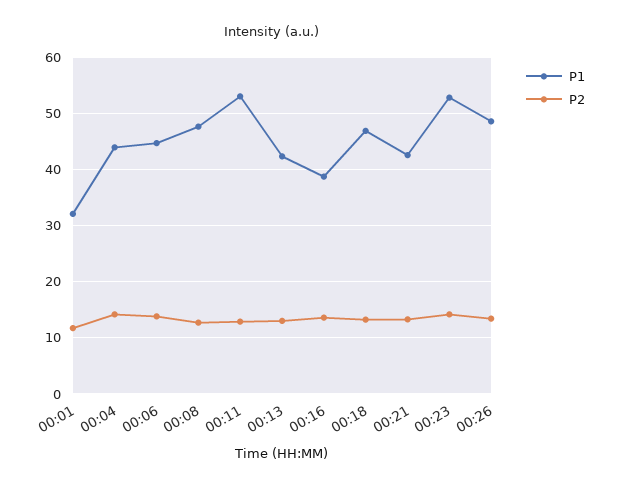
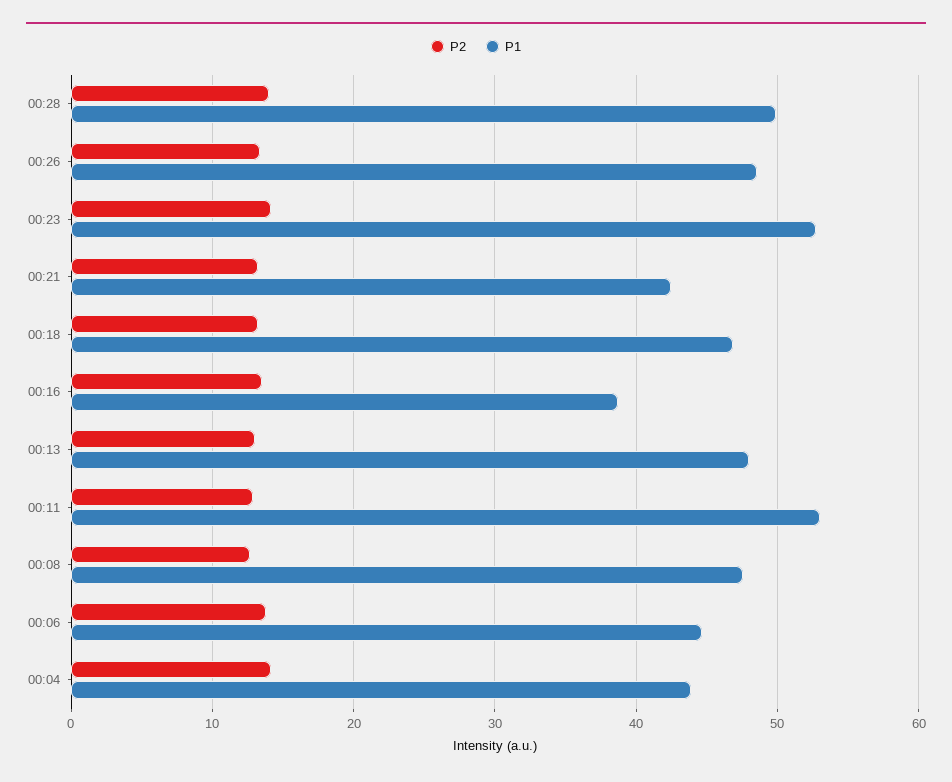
P1, 00:01: 32 -> none
P2, 00:01: 12 -> none
P1, 00:13: 42 -> 48
P2, 00:28: none -> 14
P1, 00:28: none -> 50

